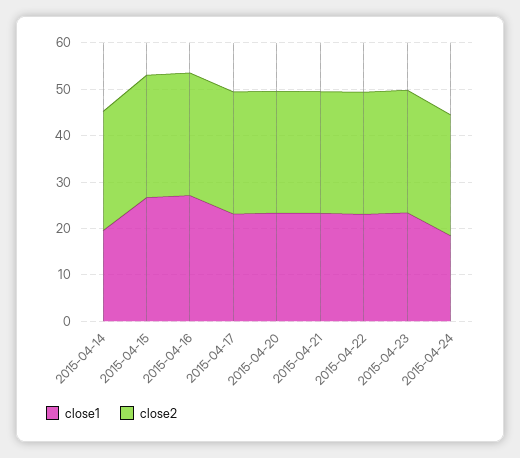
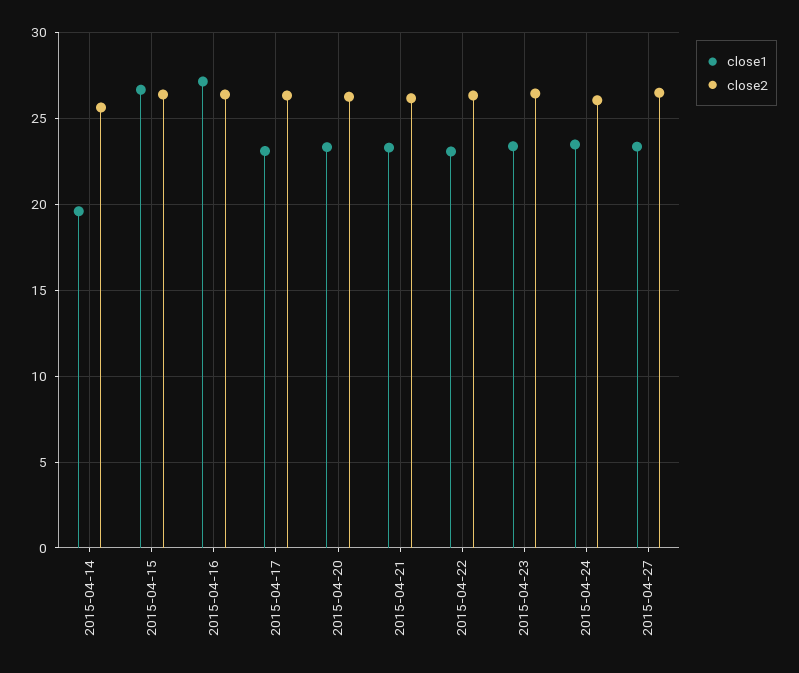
close1, 2015-04-24: 18 -> 23.5
close1, 2015-04-27: none -> 23.5
close2, 2015-04-27: none -> 26.5

